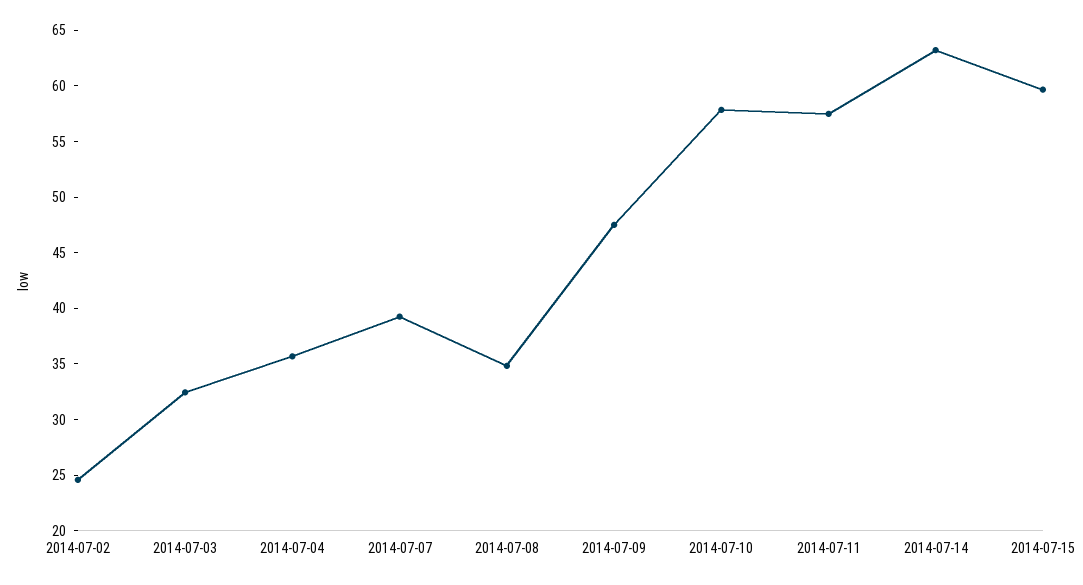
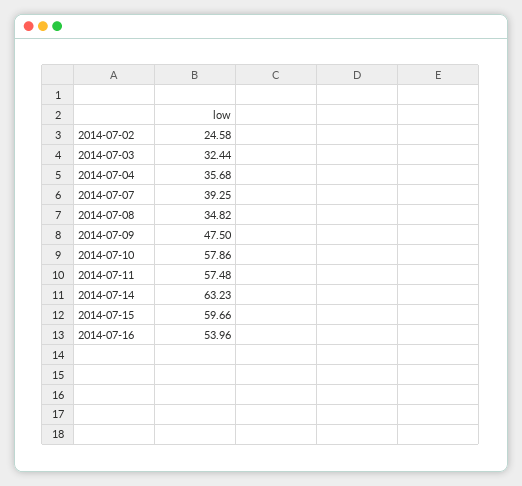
2014-07-16: none -> 53.96

